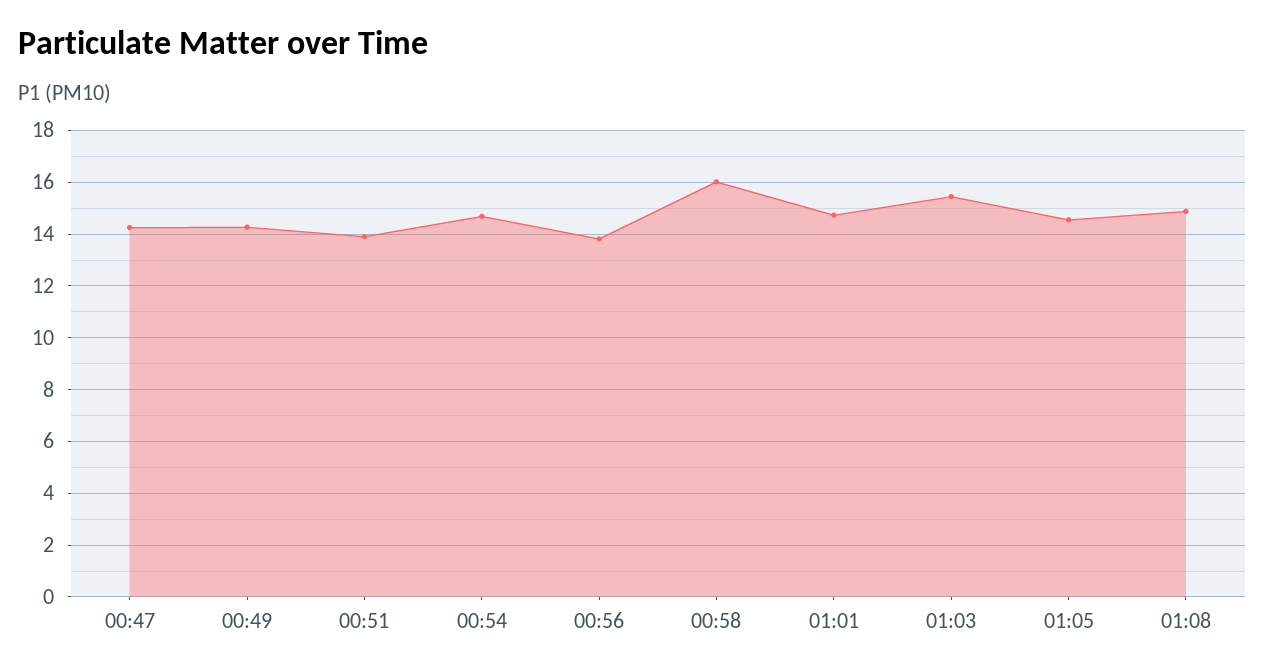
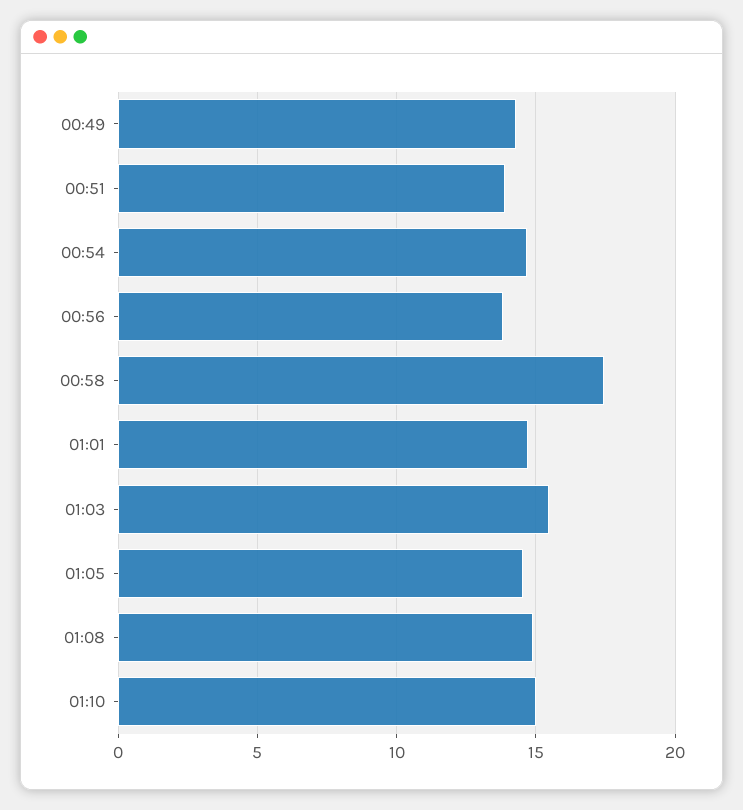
00:47: 14.25 -> none
00:58: 16 -> 17.5
01:10: none -> 15

